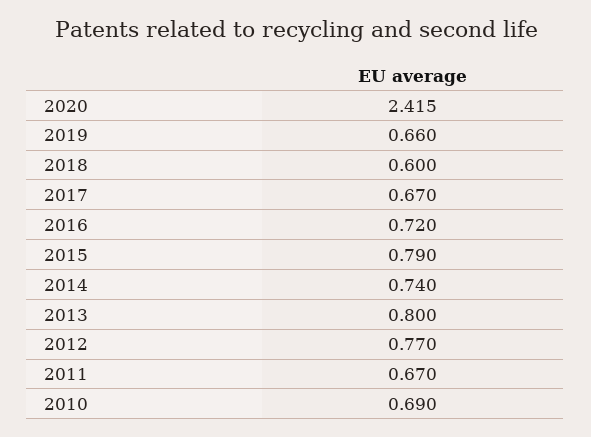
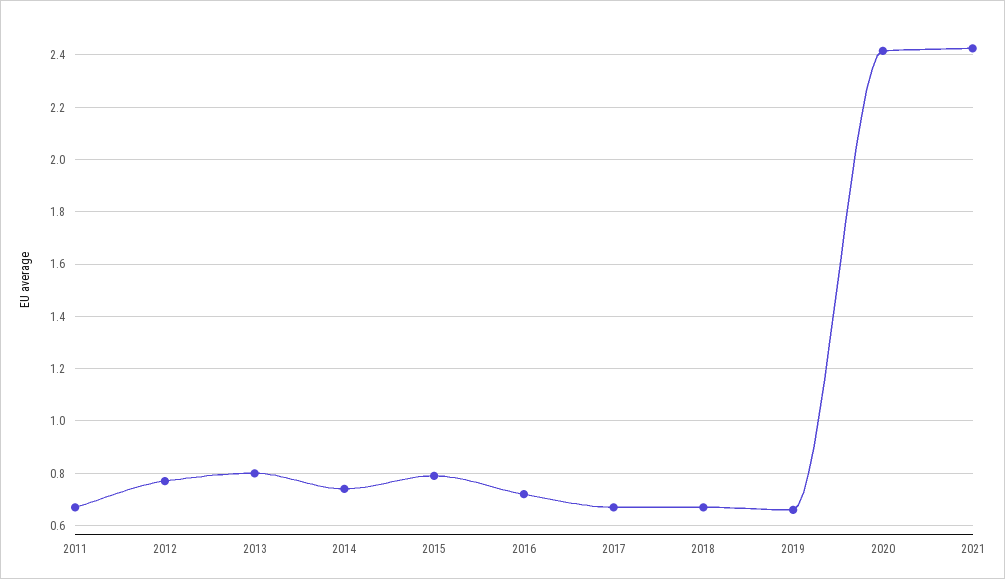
2018: 0.6 -> 0.675
2010: 0.69 -> none
2021: none -> 2.425

